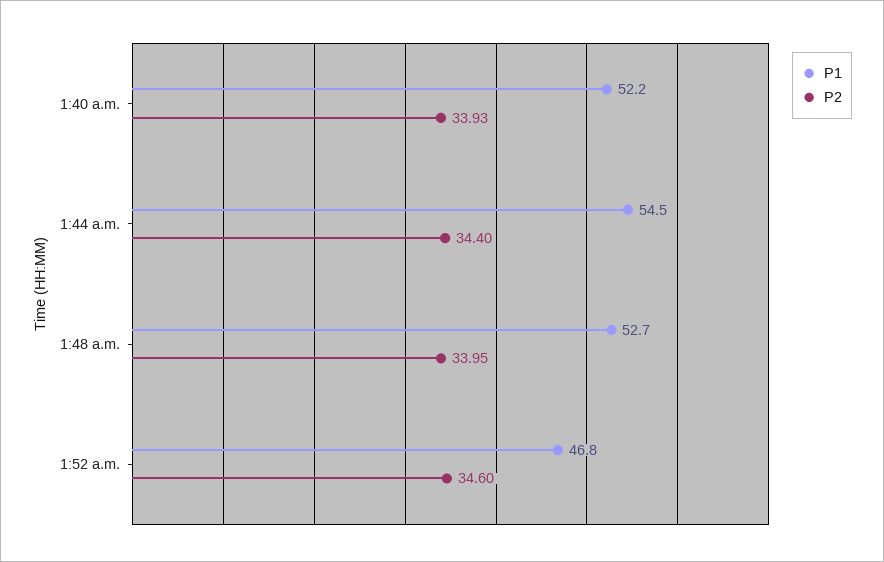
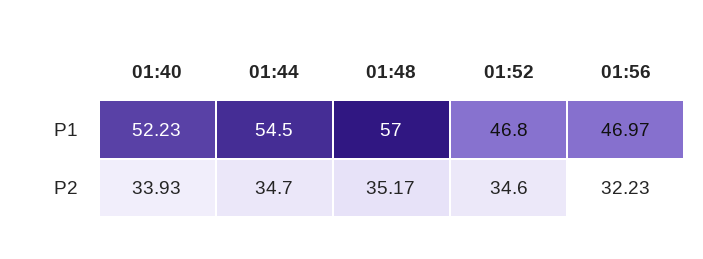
P2, 1:44 a.m.: 34.4 -> 34.7
P1, 1:48 a.m.: 52.7 -> 57
P2, 1:48 a.m.: 33.95 -> 35.17
P1, 01:56: none -> 46.97
P2, 01:56: none -> 32.23

